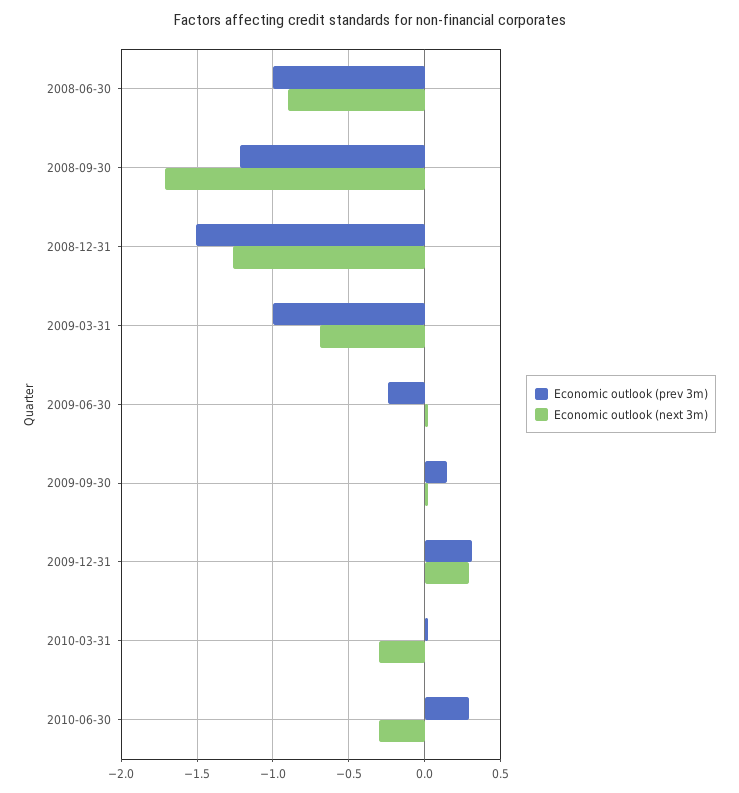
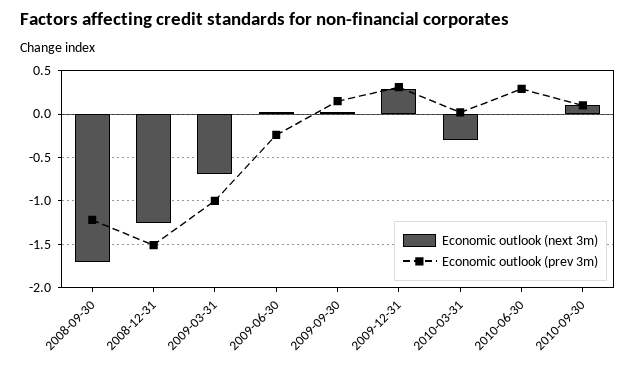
Economic outlook (prev 3m), 2008-06-30: -1 -> none
Economic outlook (next 3m), 2008-06-30: -0.9 -> none
Economic outlook (next 3m), 2010-06-30: -0.3 -> 0
Economic outlook (next 3m), 2010-09-30: none -> 0.1
Economic outlook (prev 3m), 2010-09-30: none -> 0.1

